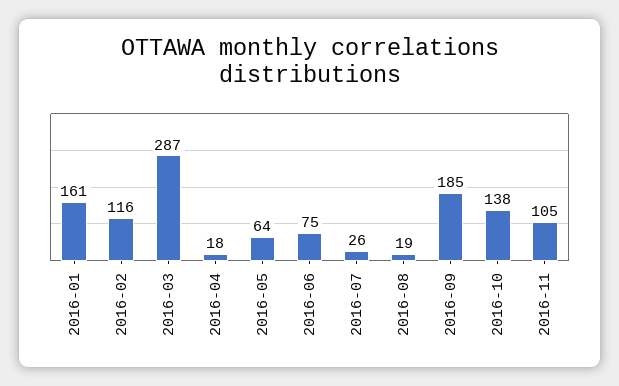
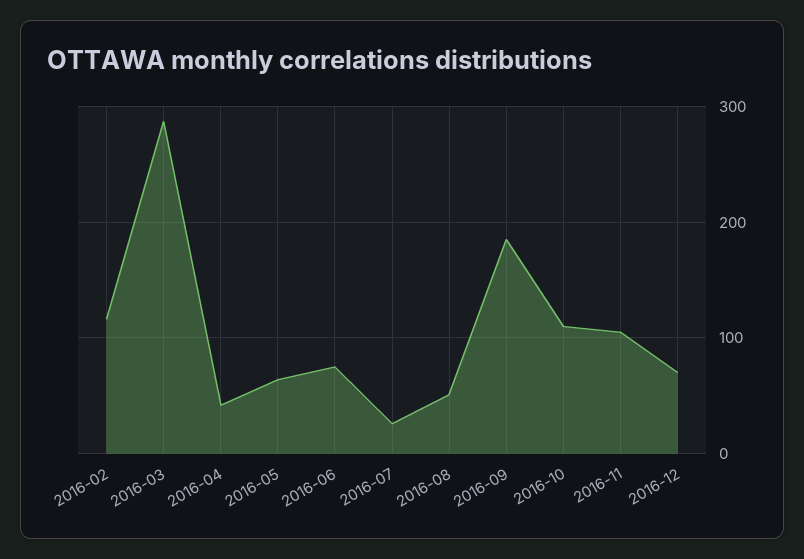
2016-01: 161 -> none
2016-04: 18 -> 40
2016-08: 19 -> 50
2016-10: 138 -> 110
2016-12: none -> 70

